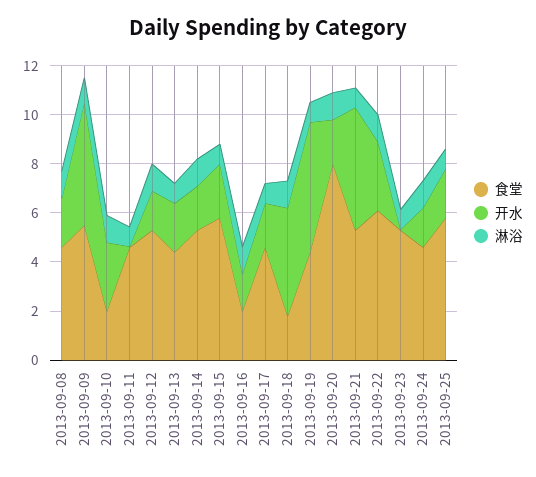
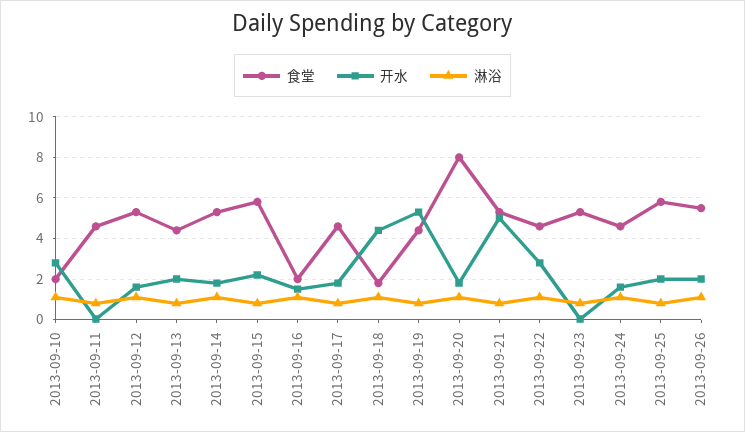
食堂, 2013-09-08: 4.5 -> none
开水, 2013-09-08: 2 -> none
淋浴, 2013-09-08: 1 -> none
食堂, 2013-09-09: 5.5 -> none
开水, 2013-09-09: 5 -> none
淋浴, 2013-09-09: 1 -> none
食堂, 2013-09-22: 6 -> 4.5
食堂, 2013-09-26: none -> 5.5
开水, 2013-09-26: none -> 2
淋浴, 2013-09-26: none -> 1

